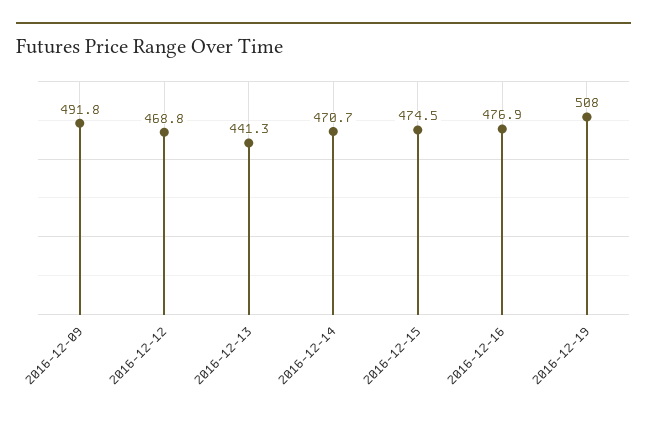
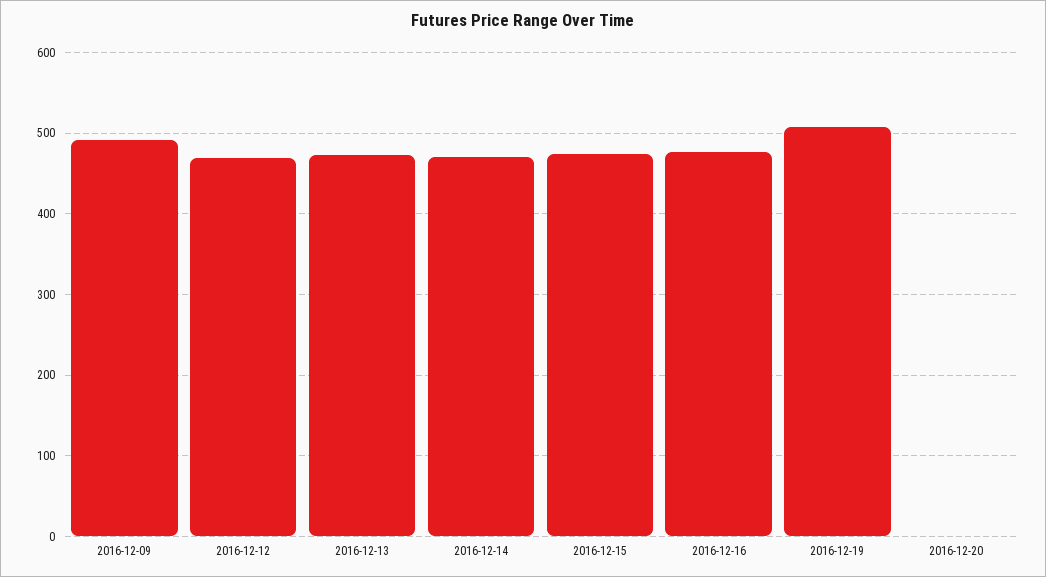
2016-12-13: 441.3 -> 470
2016-12-20: none -> 0

